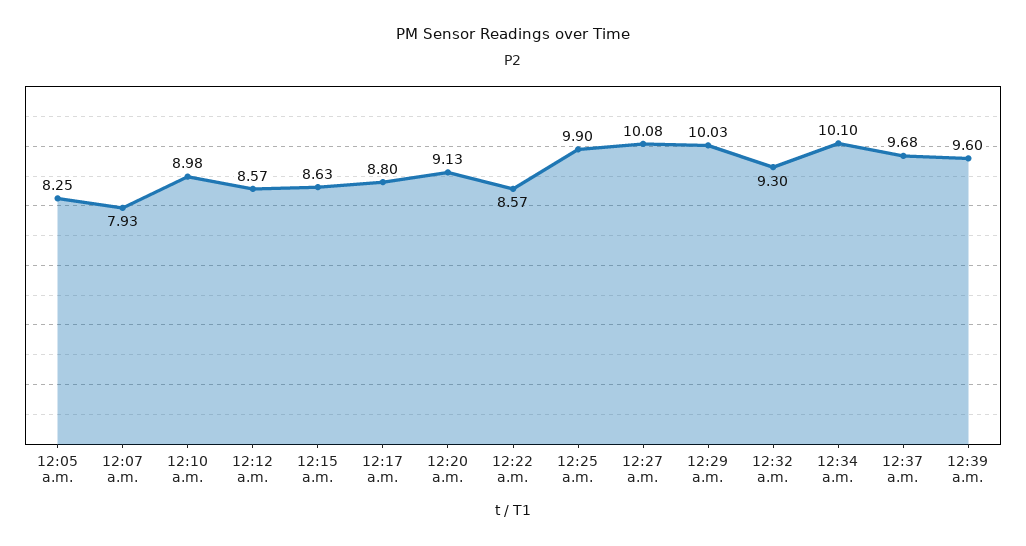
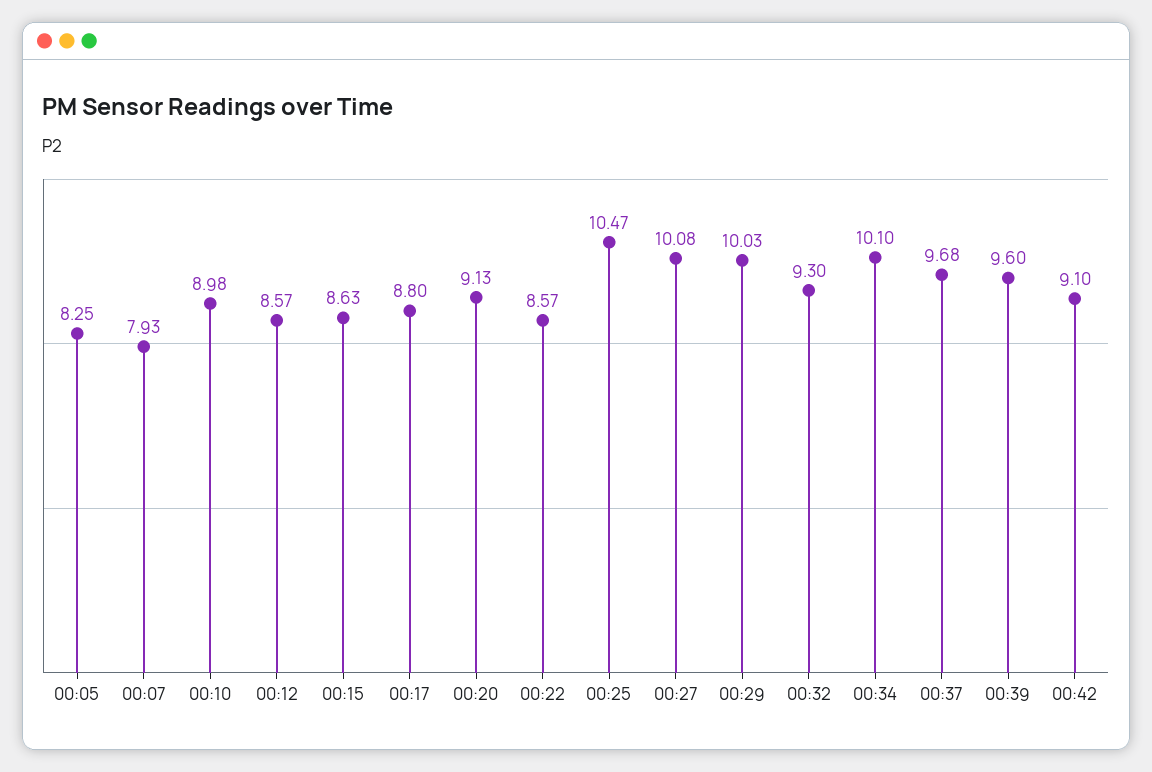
12:25 a.m.: 9.9 -> 10.47
00:42: none -> 9.1

